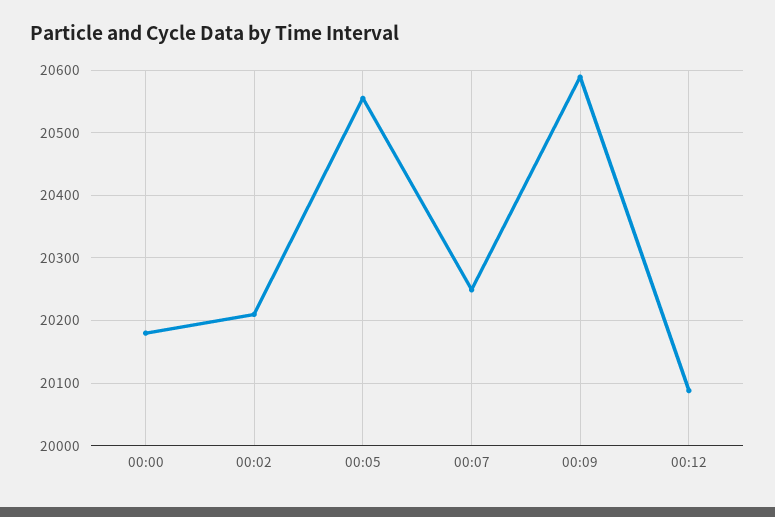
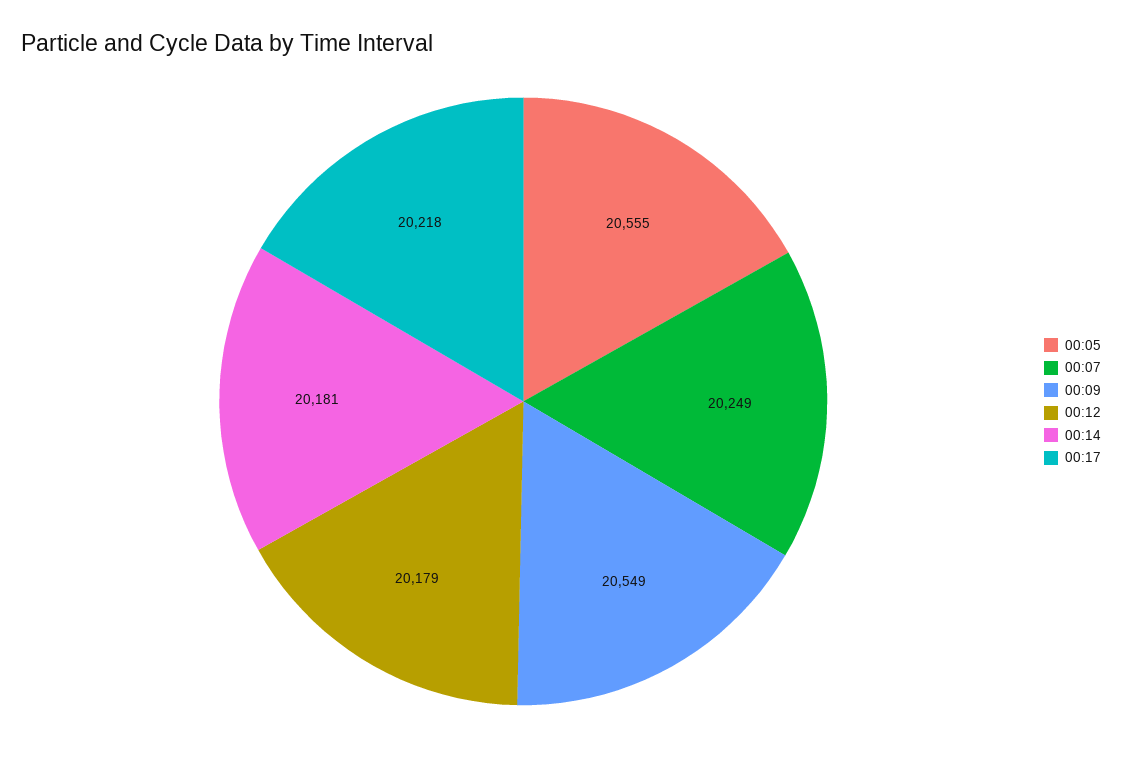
00:00: 20180 -> none
00:02: 20210 -> none
00:09: 20590 -> 20549
00:12: 20090 -> 20179
00:14: none -> 20181
00:17: none -> 20218

